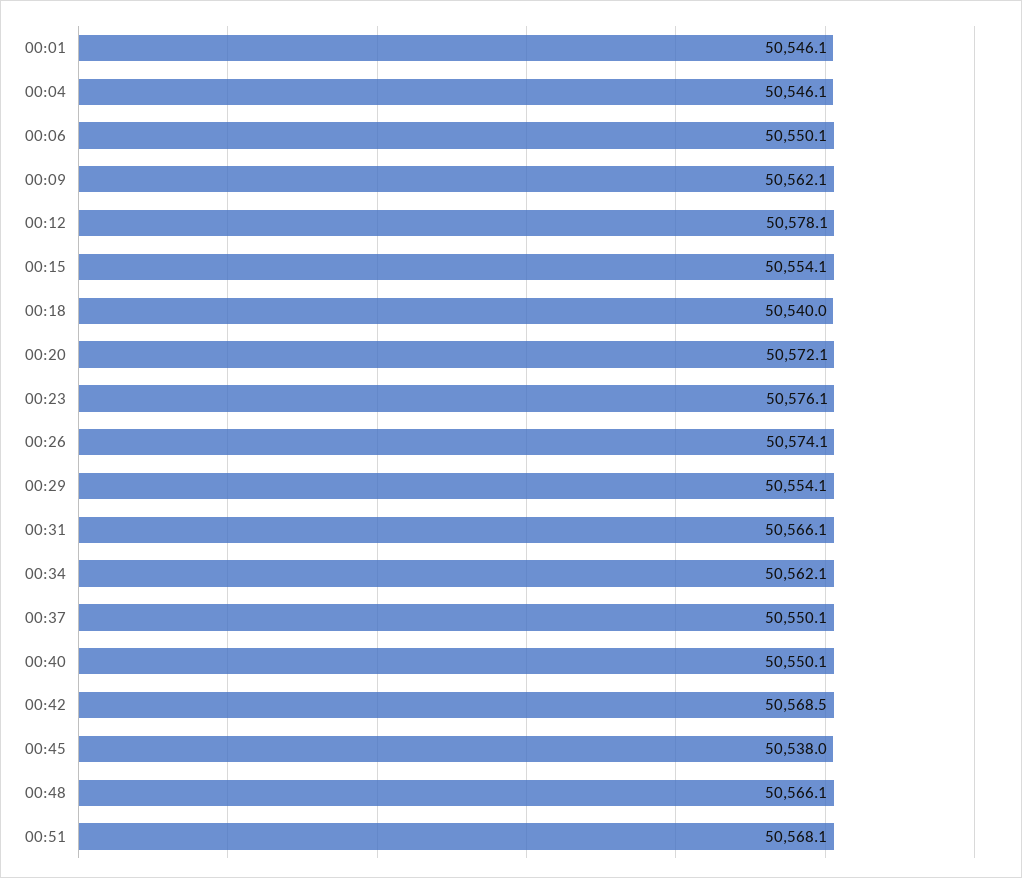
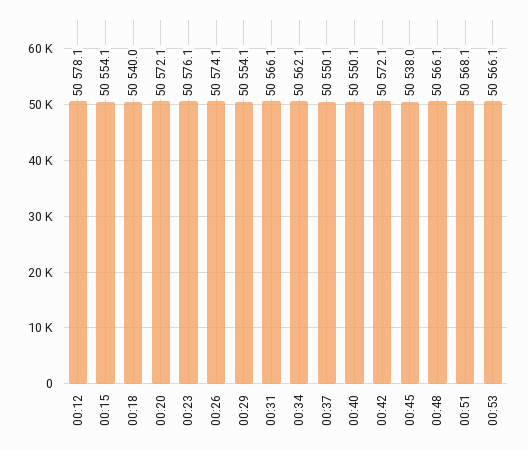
00:01: 50546.1 -> none
00:04: 50546.1 -> none
00:06: 50550.1 -> none
00:09: 50562.1 -> none
00:42: 50568.5 -> 50572.1
00:53: none -> 50566.1

